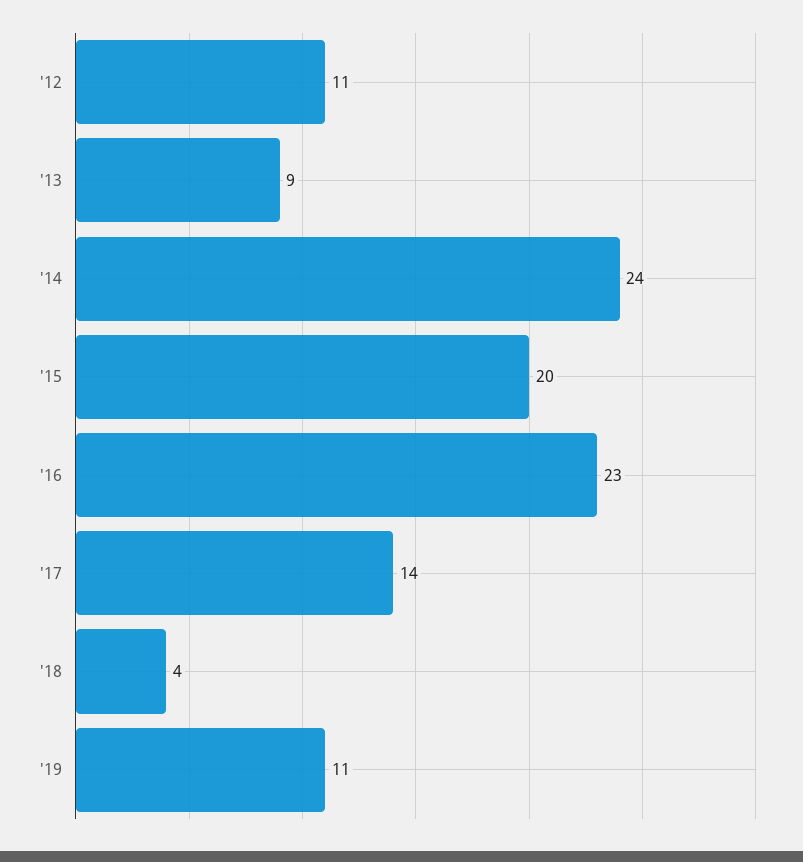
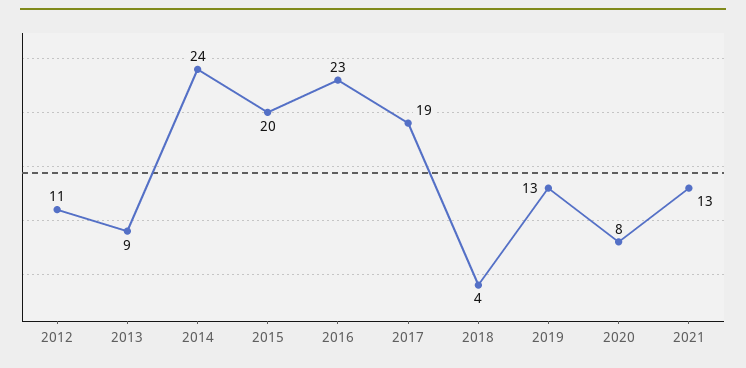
'17: 14 -> 19
'19: 11 -> 13
2020: none -> 8
2021: none -> 13

